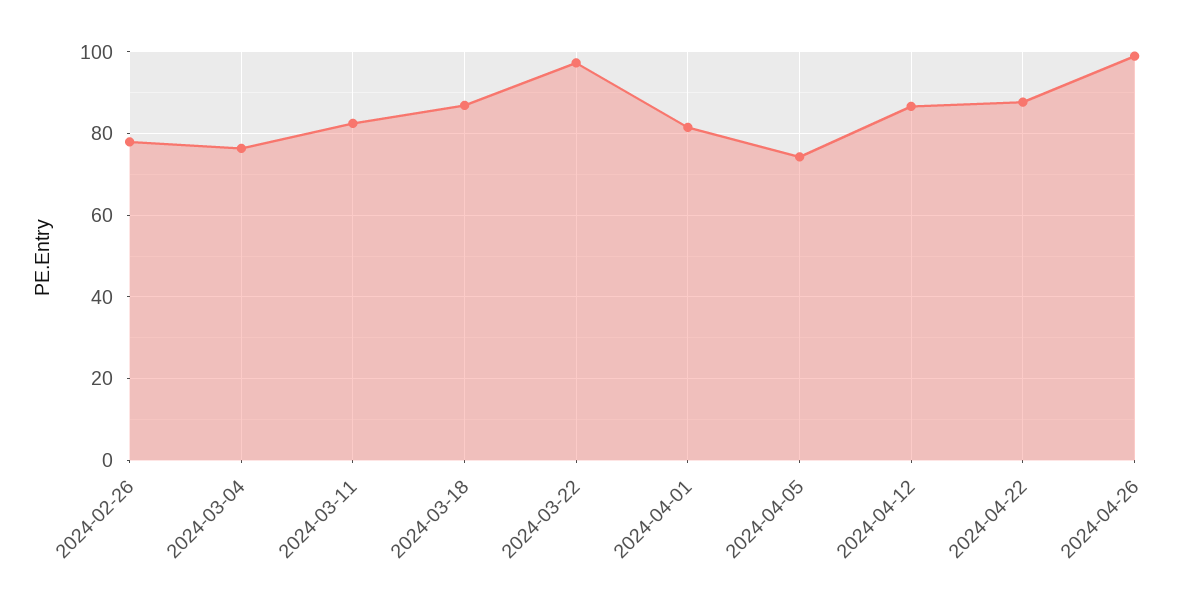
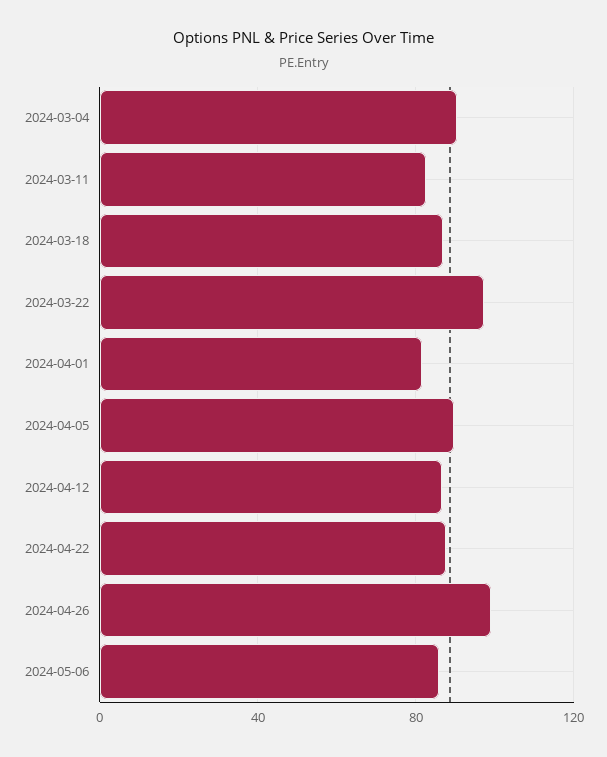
2024-02-26: 78 -> none
2024-03-04: 76 -> 90
2024-04-05: 74 -> 90
2024-05-06: none -> 85

